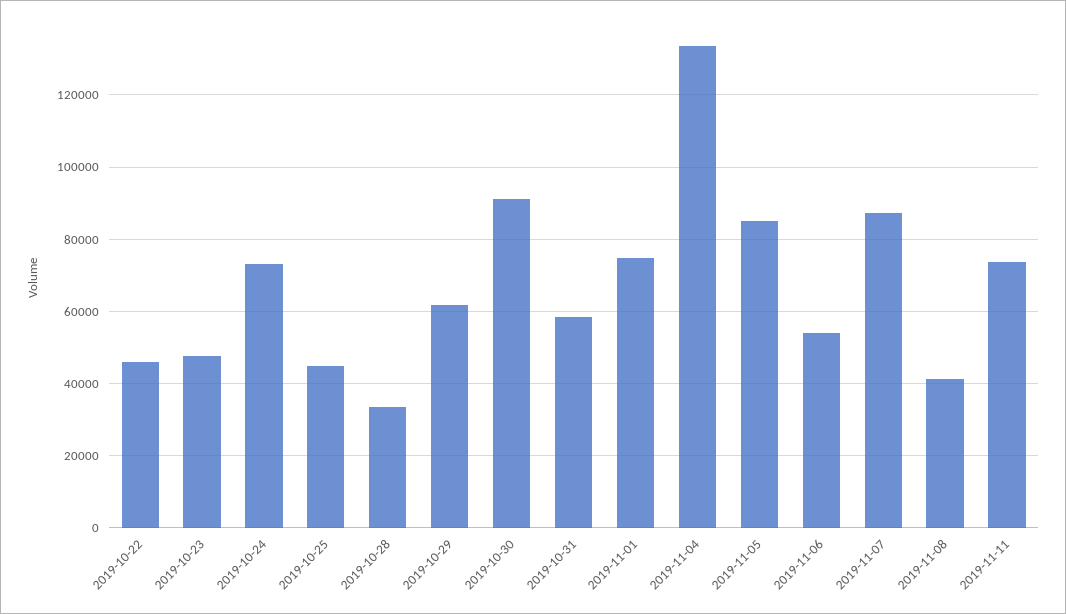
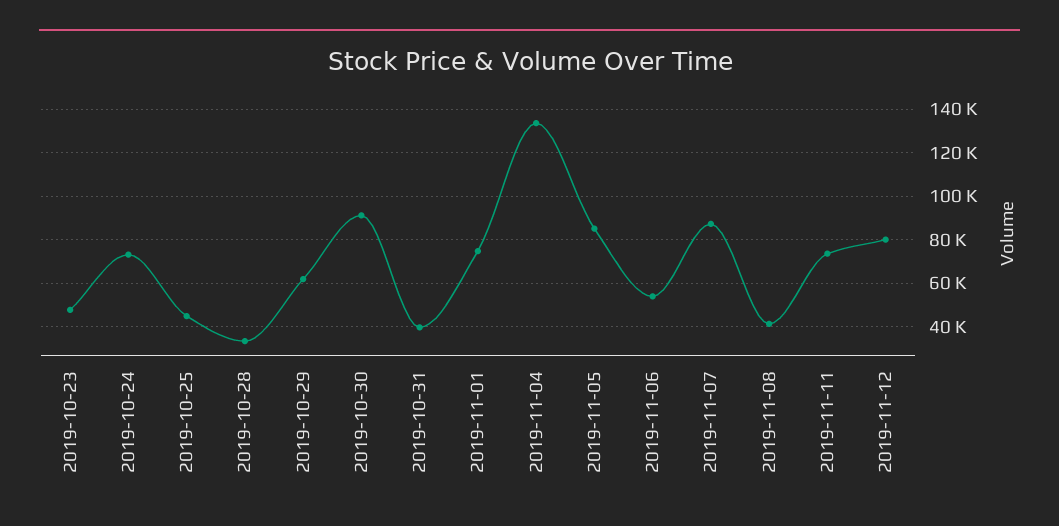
2019-10-22: 46000 -> none
2019-10-31: 58000 -> 40000
2019-11-12: none -> 80000

